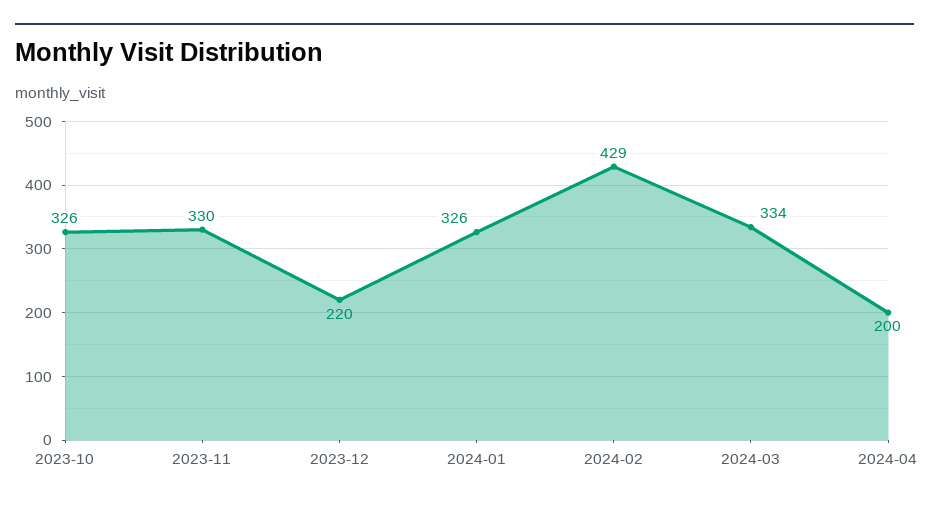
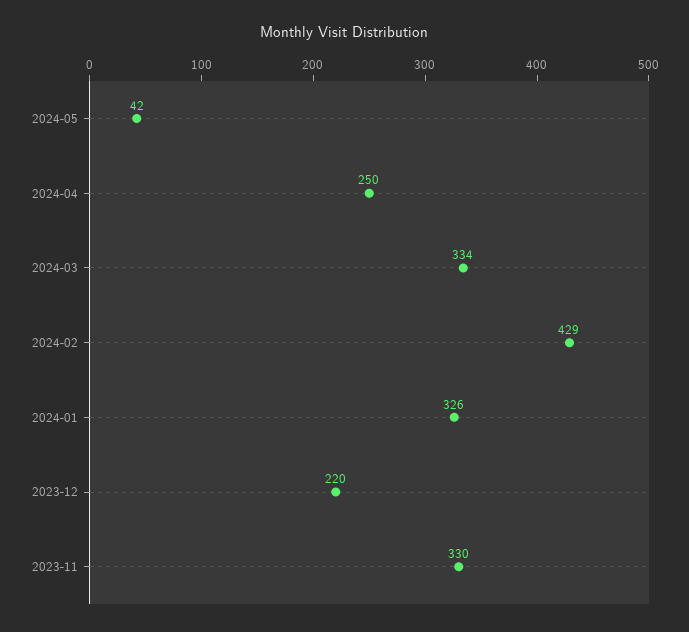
2023-10: 326 -> none
2024-04: 200 -> 250
2024-05: none -> 42

